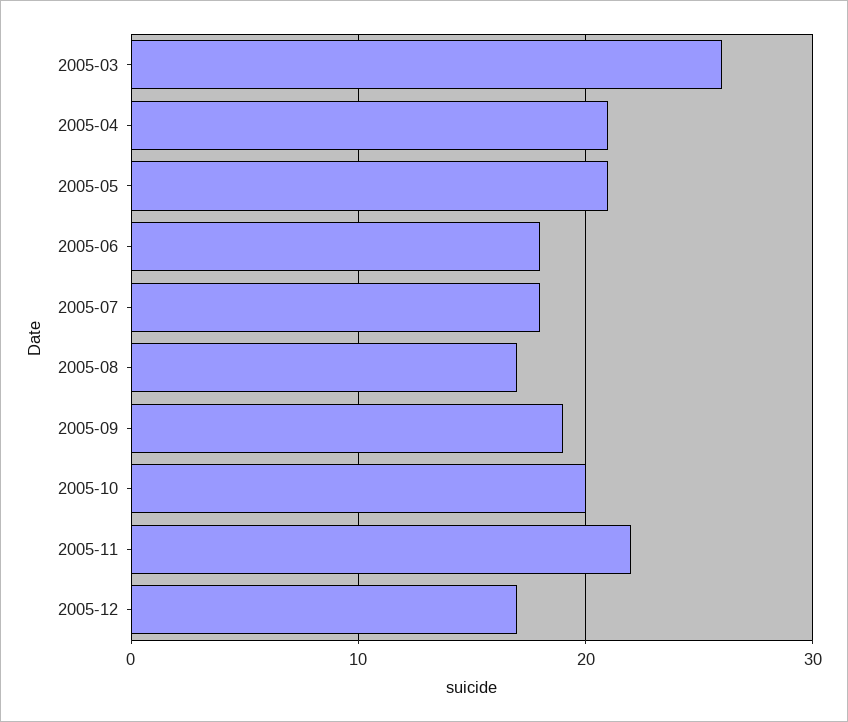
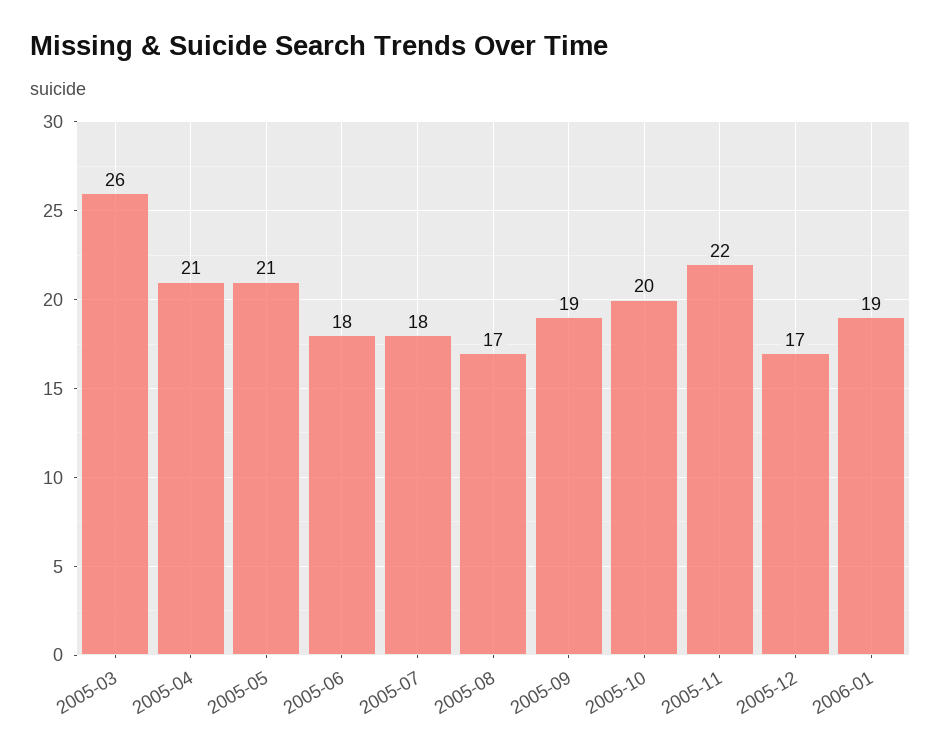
2006-01: none -> 19

